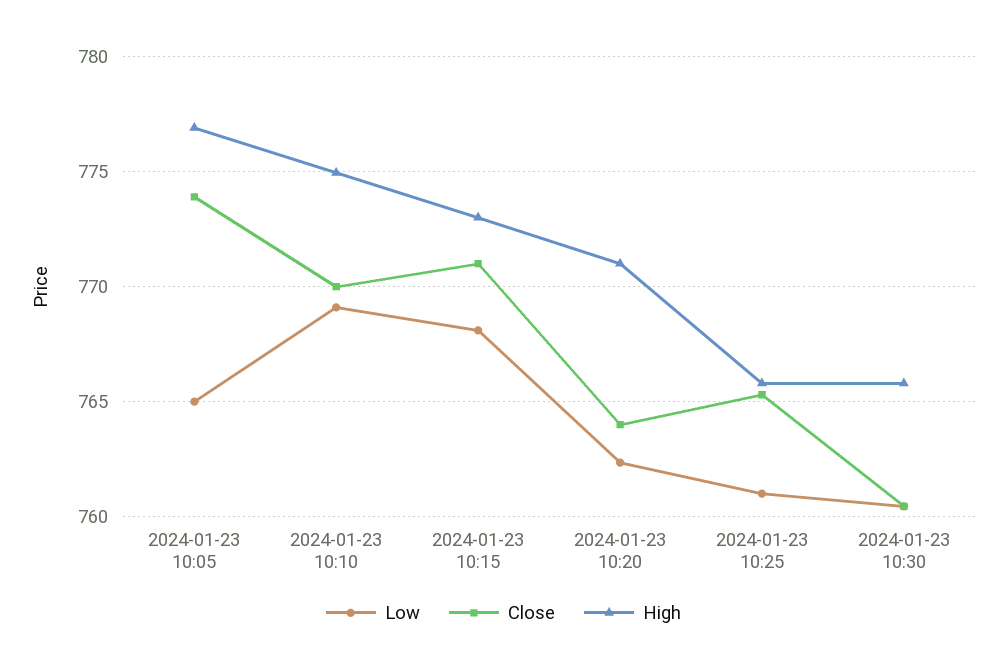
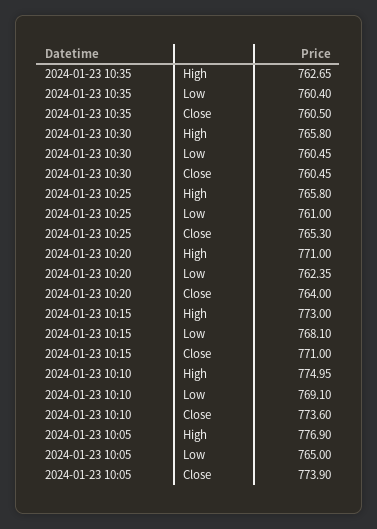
Close, 2024-01-23 10:10: 770 -> 773.6
High, 2024-01-23 10:35: none -> 762.65
Low, 2024-01-23 10:35: none -> 760.4
Close, 2024-01-23 10:35: none -> 760.5

